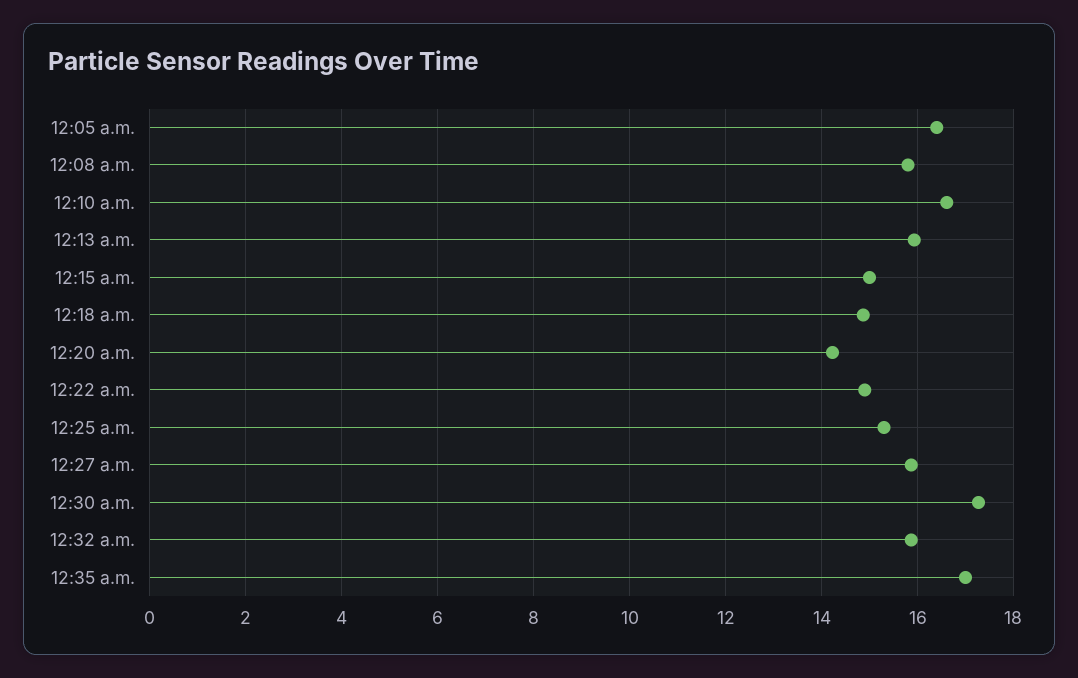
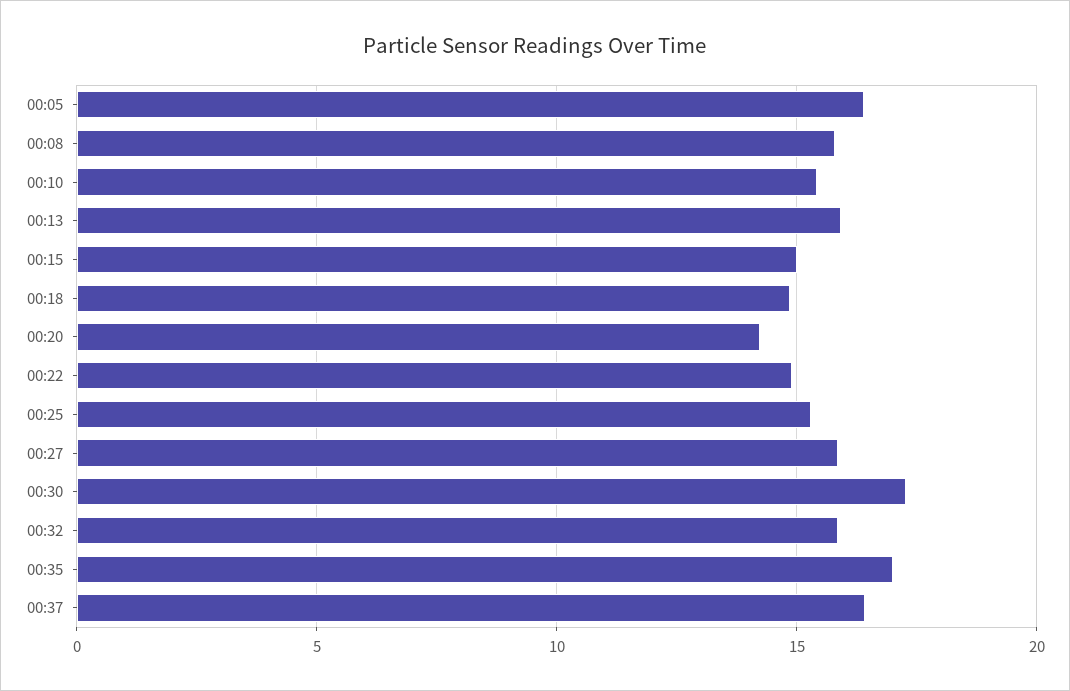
12:10 a.m.: 16.6 -> 15.5
00:37: none -> 16.5

